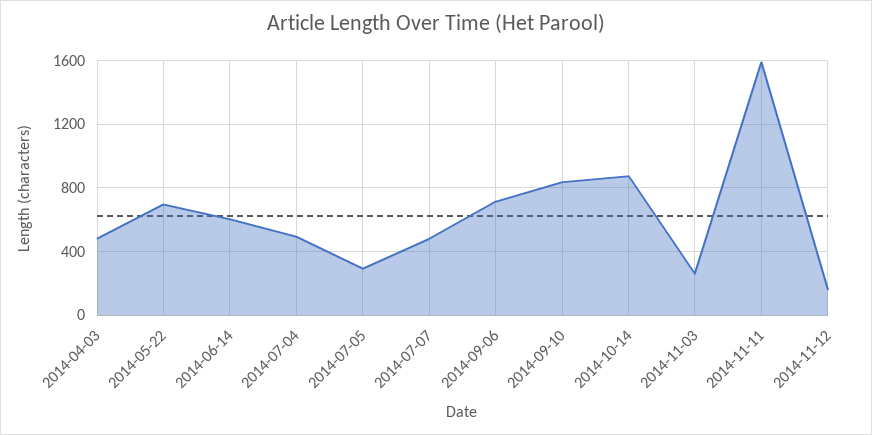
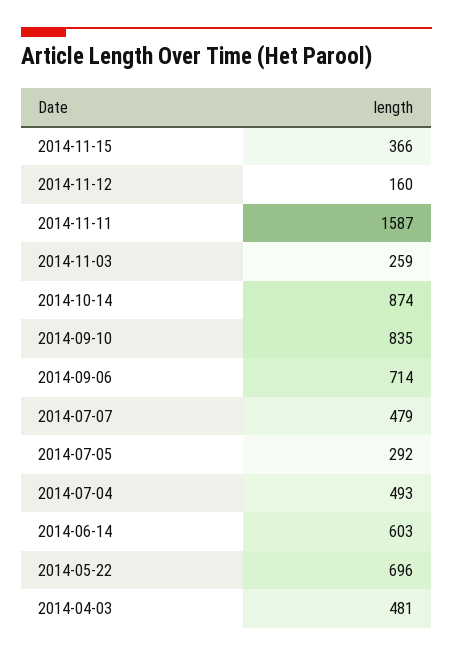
2014-11-15: none -> 366

